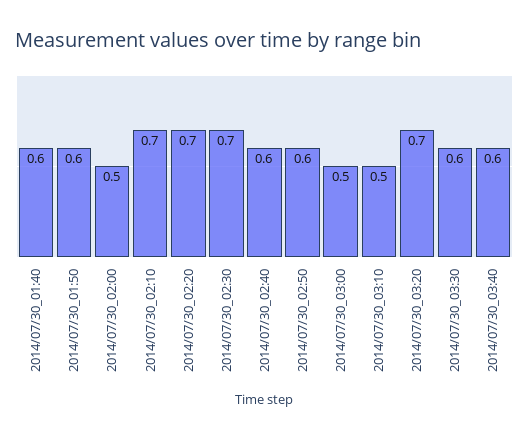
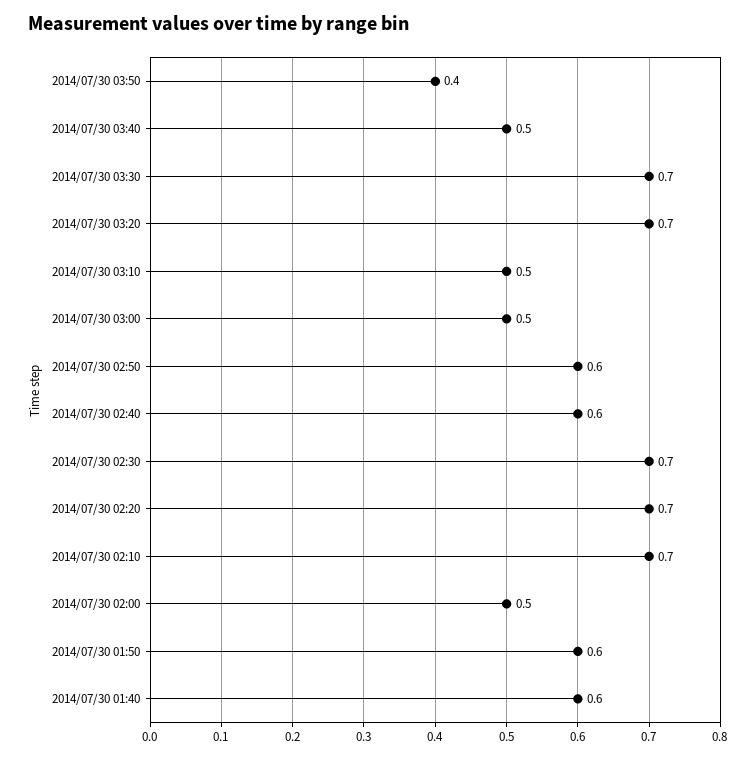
2014/07/30_03:30: 0.6 -> 0.7
2014/07/30_03:40: 0.6 -> 0.5
2014/07/30 03:50: none -> 0.4

